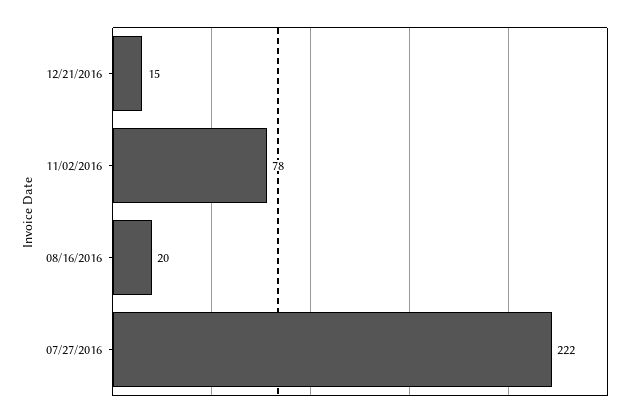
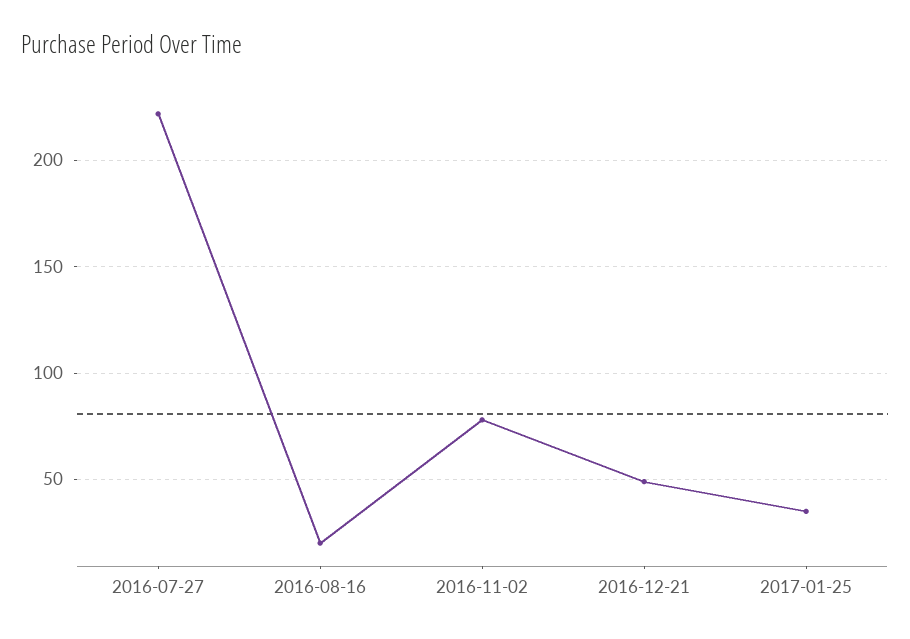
12/21/2016: 15 -> 50
2017-01-25: none -> 35

